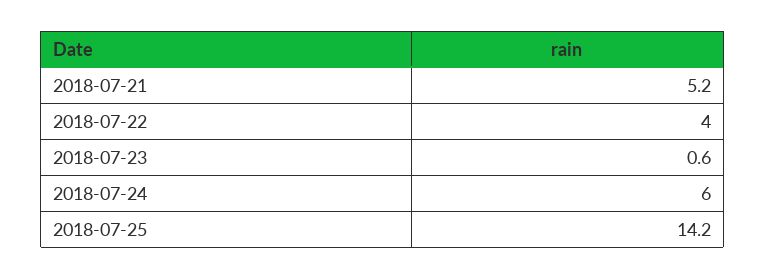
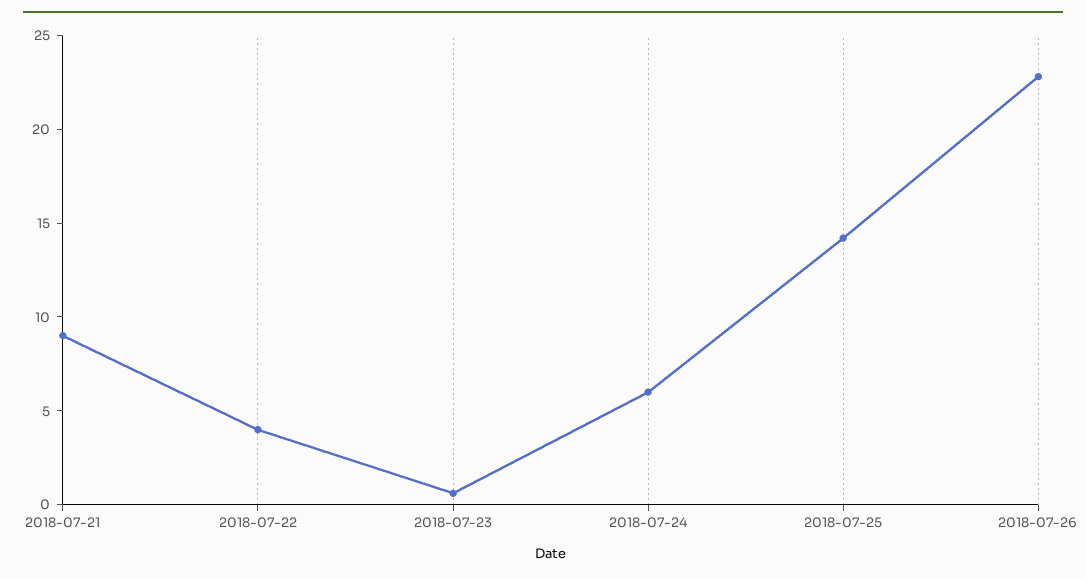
2018-07-21: 5.2 -> 9
2018-07-26: none -> 23

